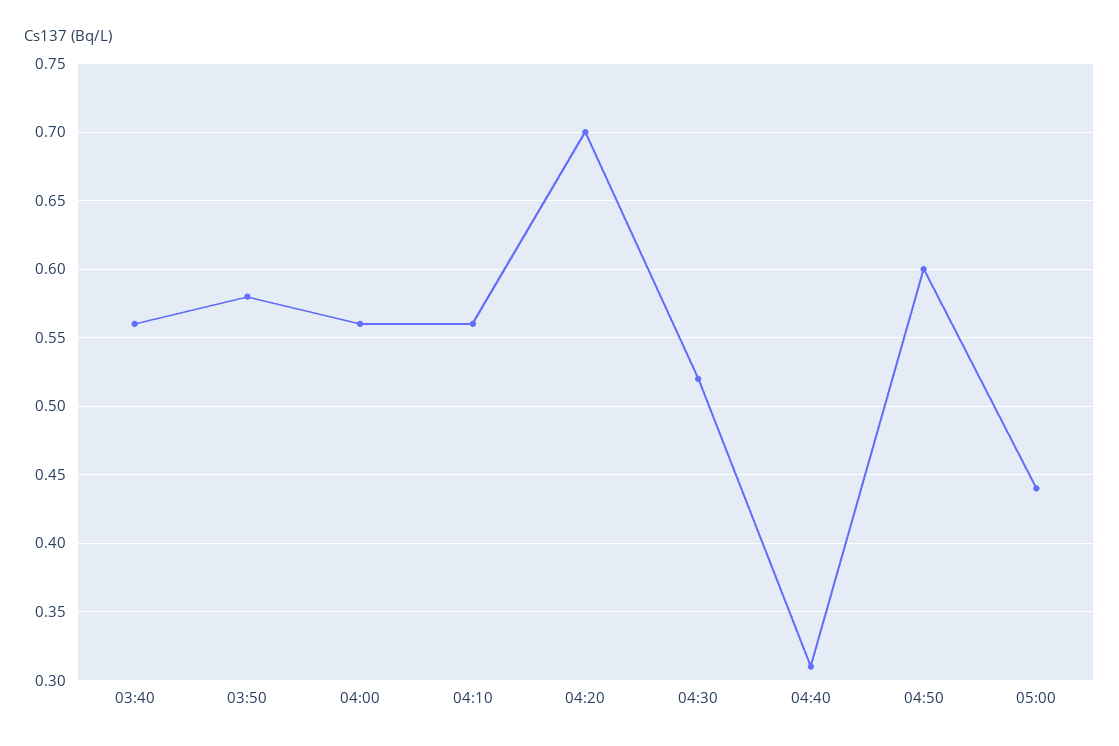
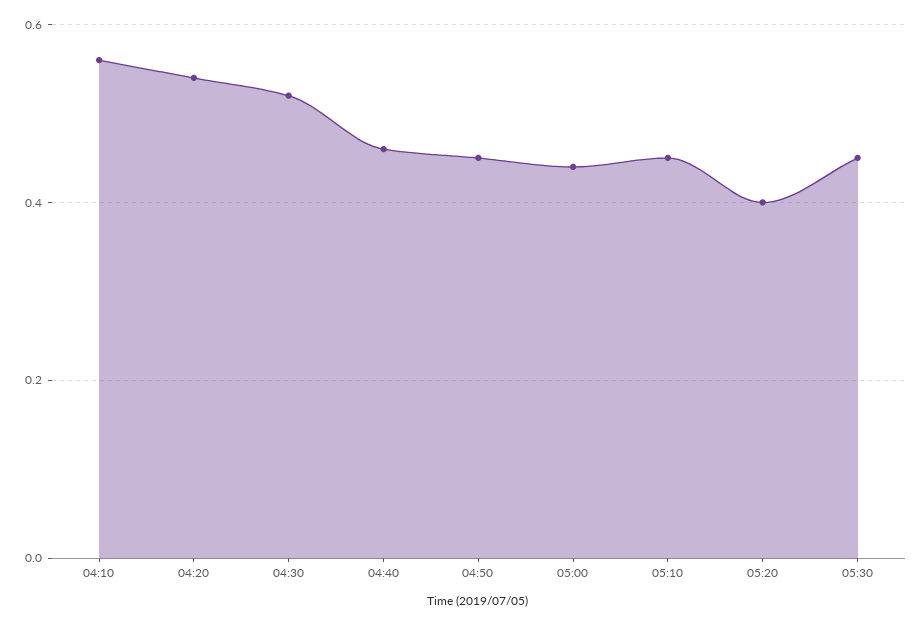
03:40: 0.56 -> none
03:50: 0.58 -> none
04:00: 0.56 -> none
04:20: 0.7 -> 0.55
04:40: 0.31 -> 0.45
04:50: 0.6 -> 0.45
05:10: none -> 0.45
05:20: none -> 0.4
05:30: none -> 0.45

